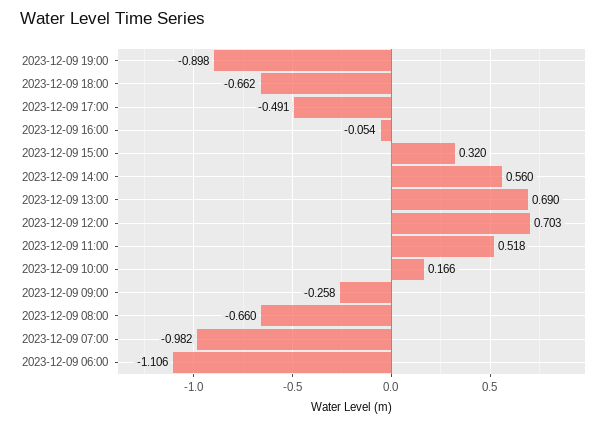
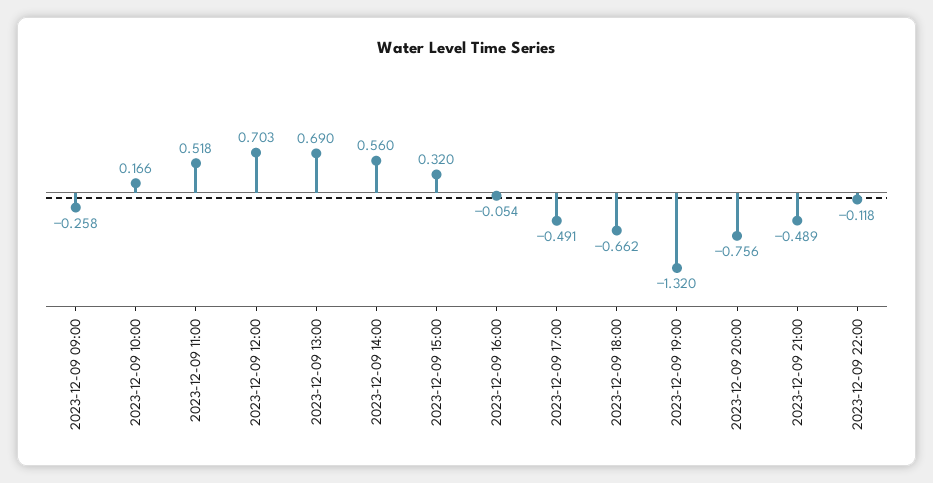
2023-12-09 19:00: -0.898 -> -1.32
2023-12-09 08:00: -0.66 -> none
2023-12-09 07:00: -0.982 -> none
2023-12-09 06:00: -1.106 -> none
2023-12-09 20:00: none -> -0.756
2023-12-09 21:00: none -> -0.489
2023-12-09 22:00: none -> -0.118

